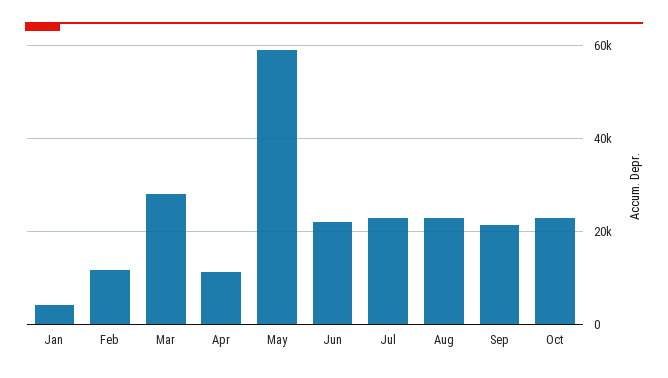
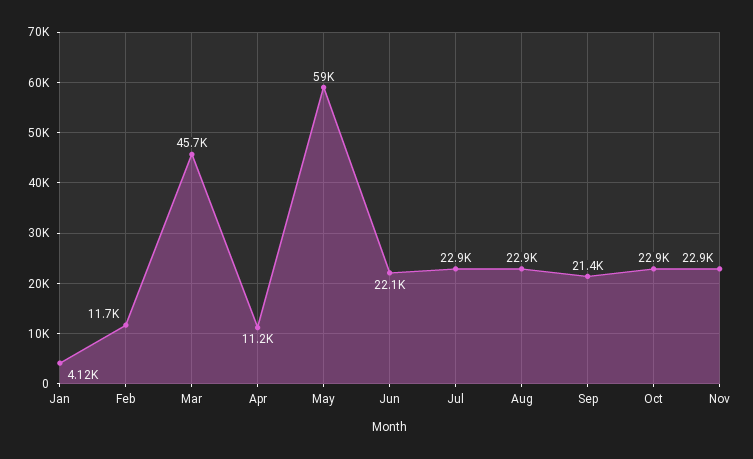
Mar: 28000 -> 45700
Nov: none -> 22900

